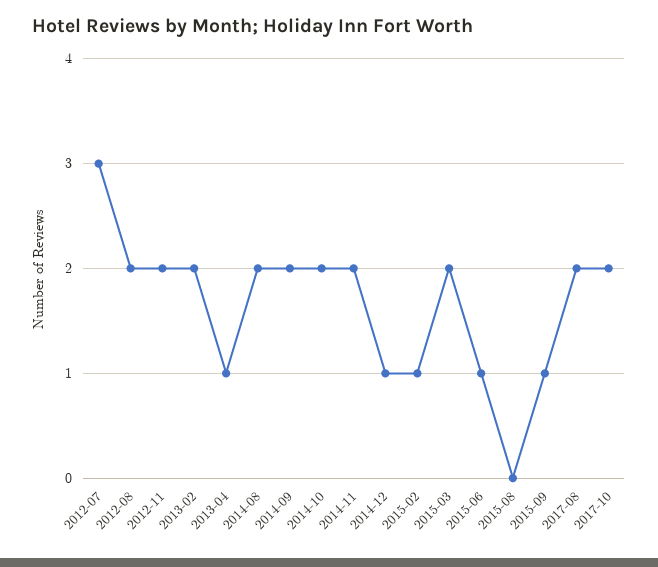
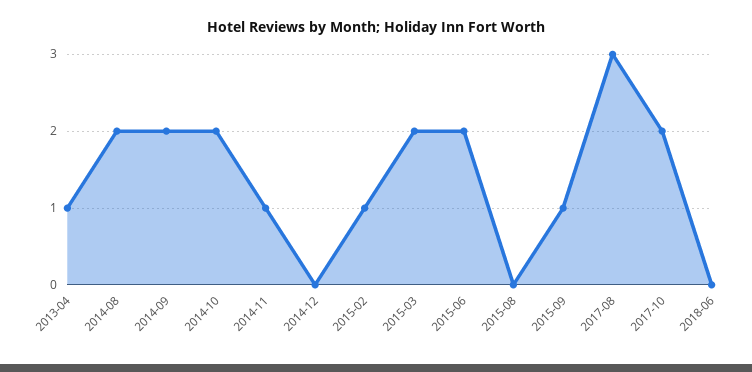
2012-07: 3 -> none
2012-08: 2 -> none
2012-11: 2 -> none
2013-02: 2 -> none
2014-11: 2 -> 1
2014-12: 1 -> 0
2015-06: 1 -> 2
2017-08: 2 -> 3
2018-06: none -> 0

